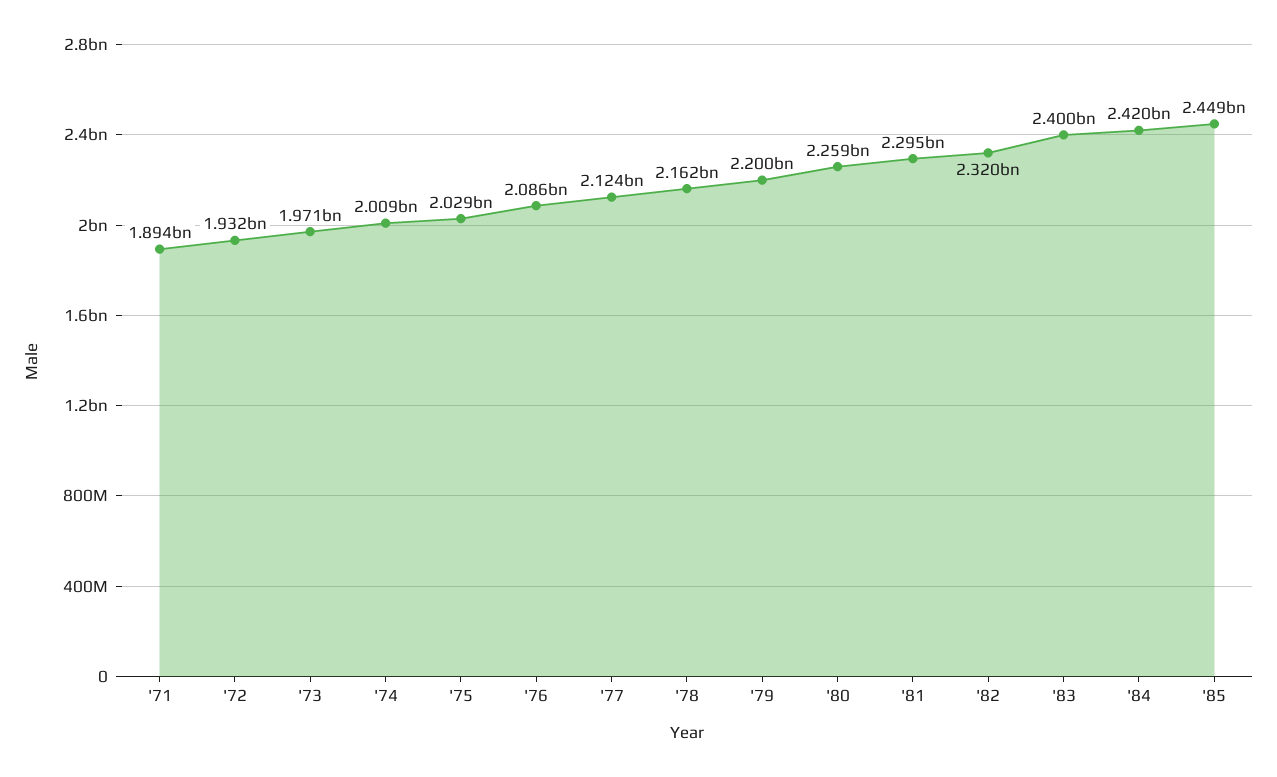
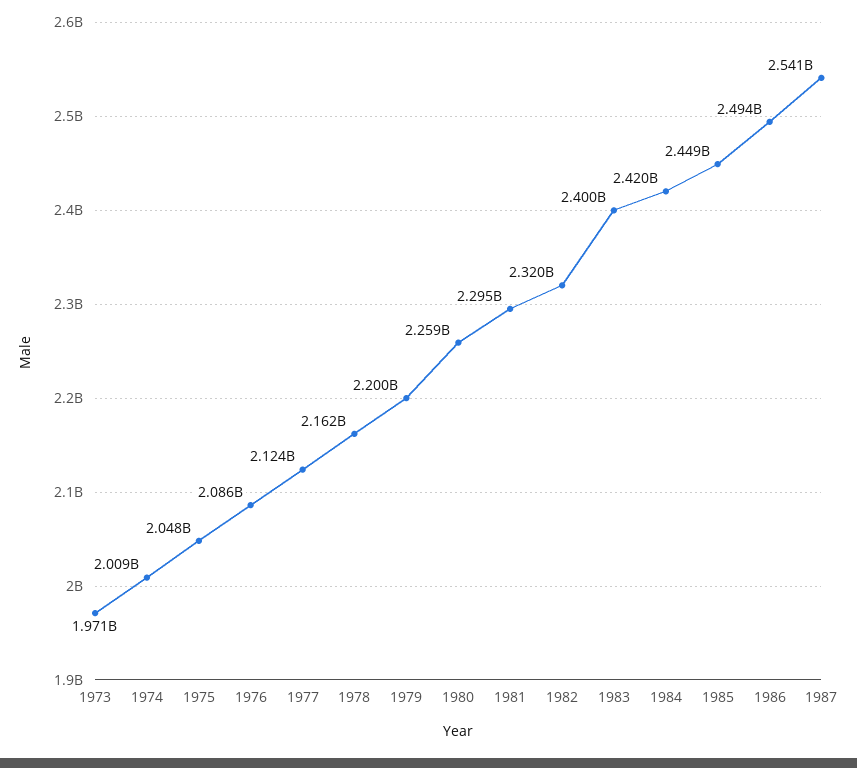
'71: 1894000000 -> none
'72: 1932000000 -> none
'75: 2029000000 -> 2048000000
1986: none -> 2494000000
1987: none -> 2541000000

